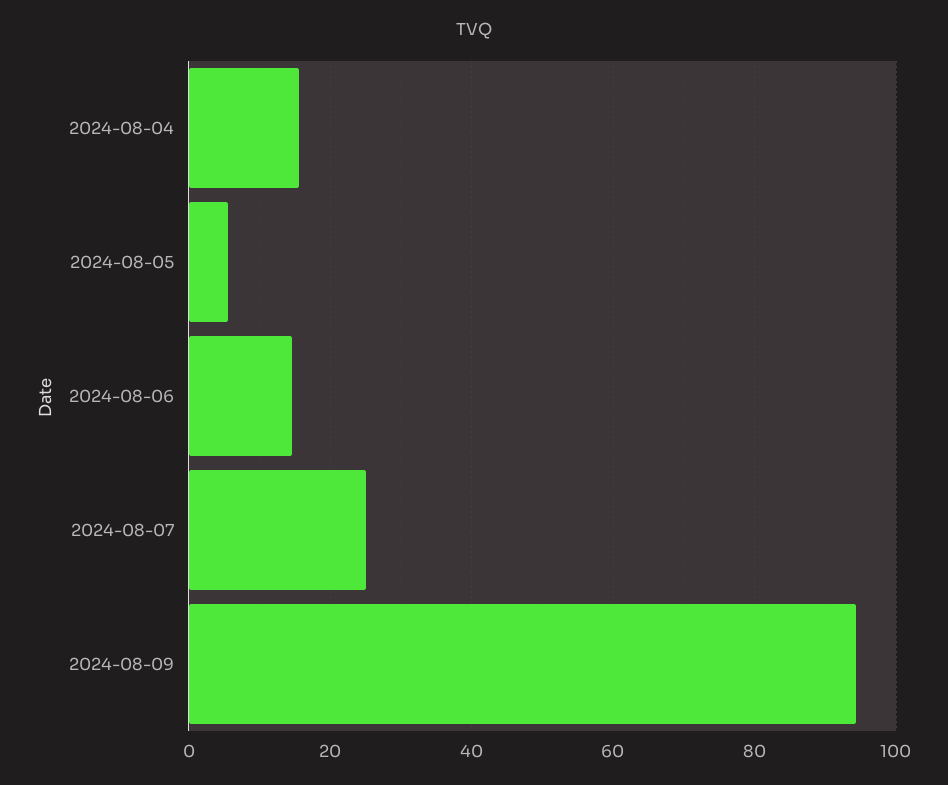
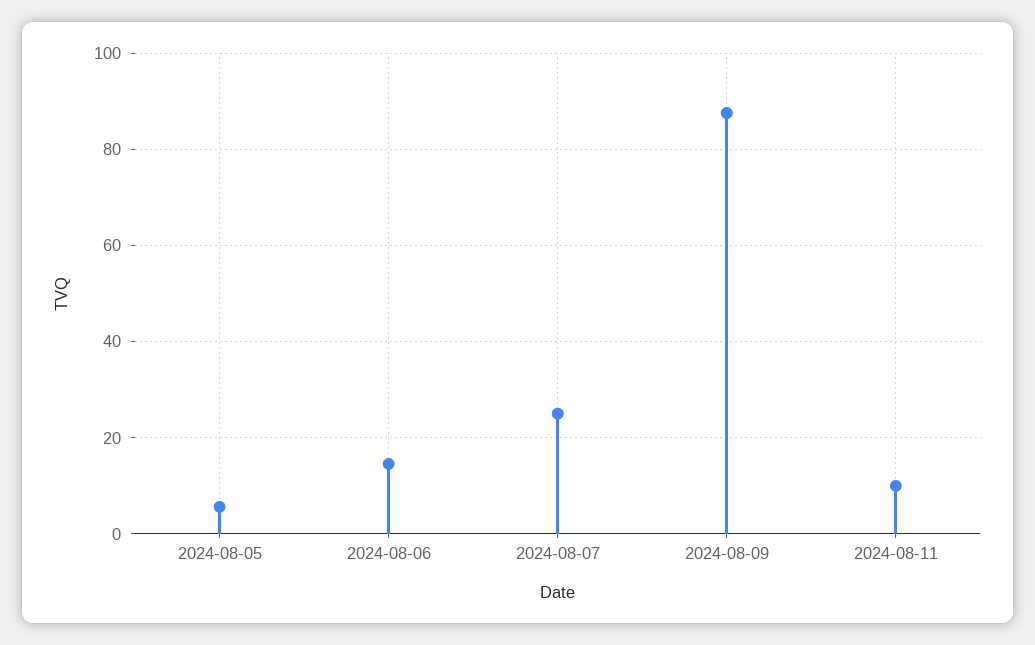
2024-08-04: 16 -> none
2024-08-09: 94 -> 88
2024-08-11: none -> 10

